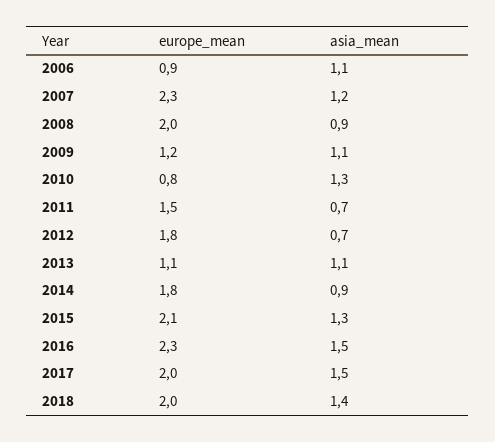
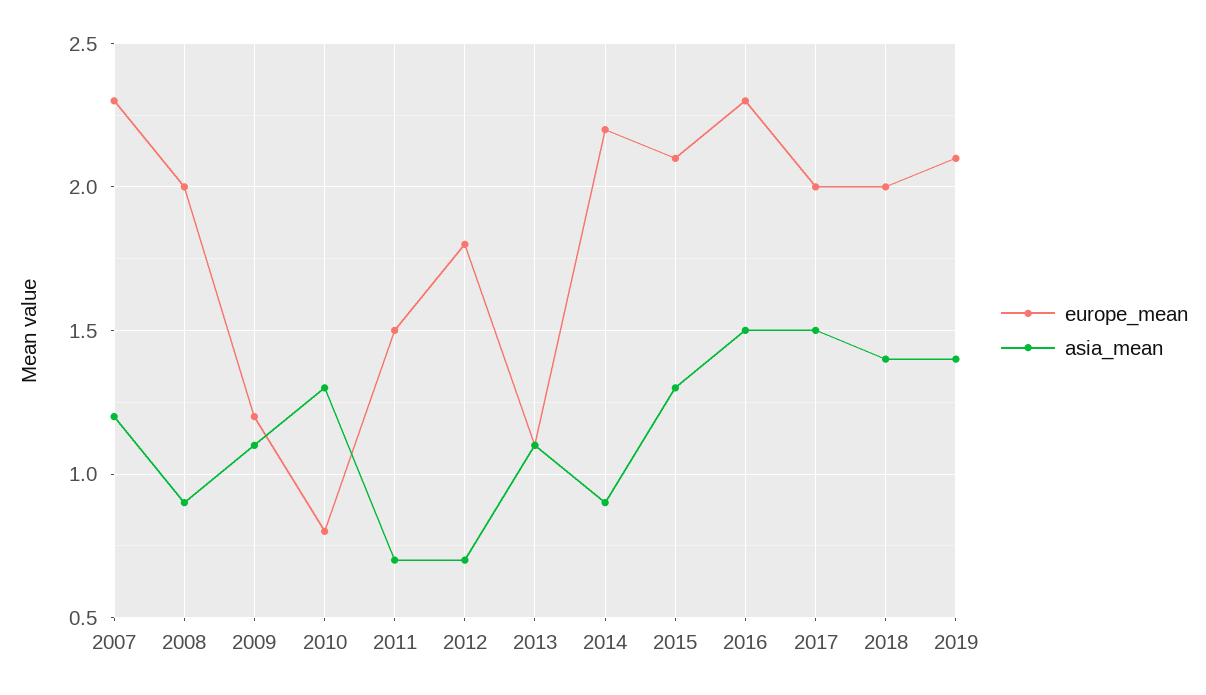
europe_mean, 2006: 0.9 -> none
asia_mean, 2006: 1.1 -> none
europe_mean, 2014: 1.8 -> 2.2
europe_mean, 2019: none -> 2.1
asia_mean, 2019: none -> 1.4

